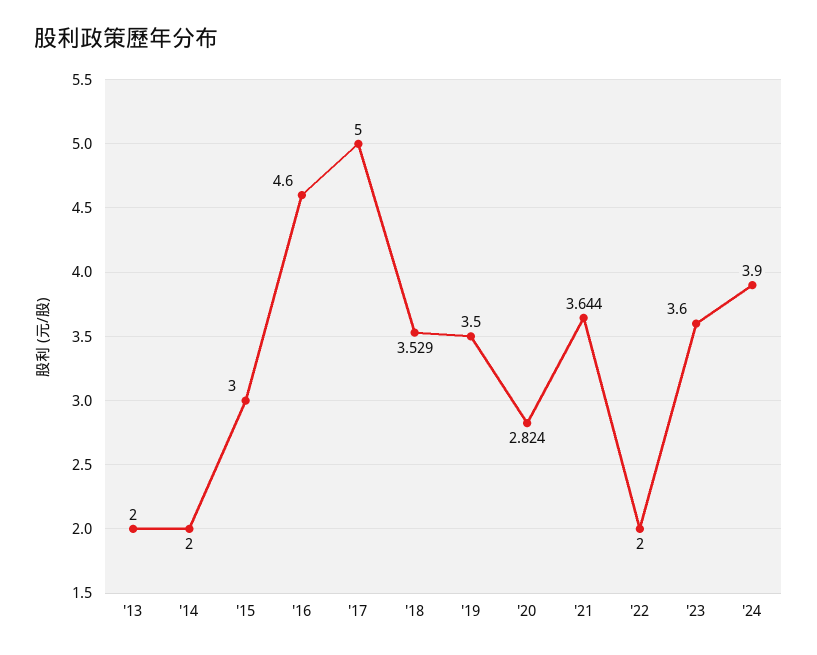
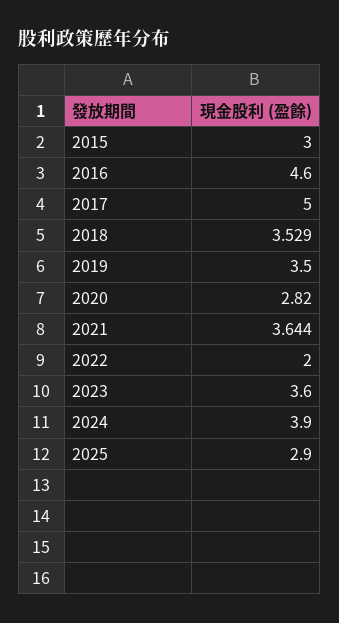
'13: 2 -> none
'14: 2 -> none
'20: 2.824 -> 2.82
2025: none -> 2.9

